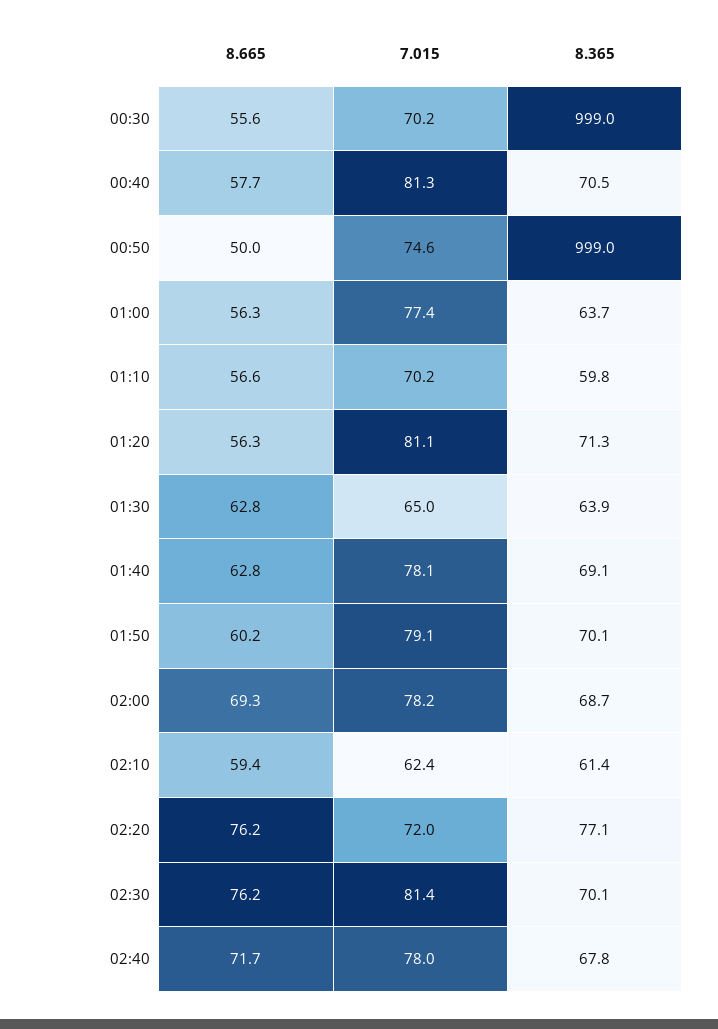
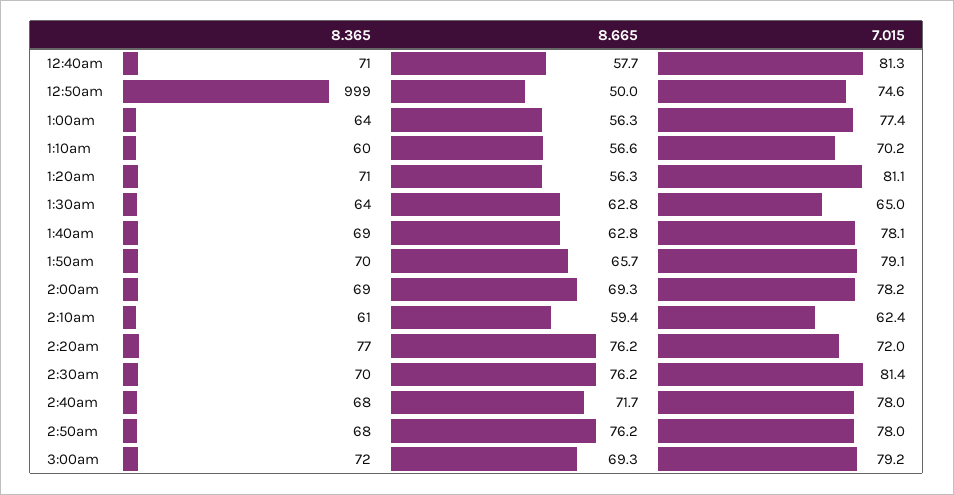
8.665, 00:30: 55.6 -> none
7.015, 00:30: 70.2 -> none
8.365, 00:30: 999 -> none
8.665, 01:50: 60.2 -> 65.7
8.365, 2:50am: none -> 68
8.665, 2:50am: none -> 76.2
7.015, 2:50am: none -> 78
8.365, 3:00am: none -> 72
8.665, 3:00am: none -> 69.3
7.015, 3:00am: none -> 79.2

